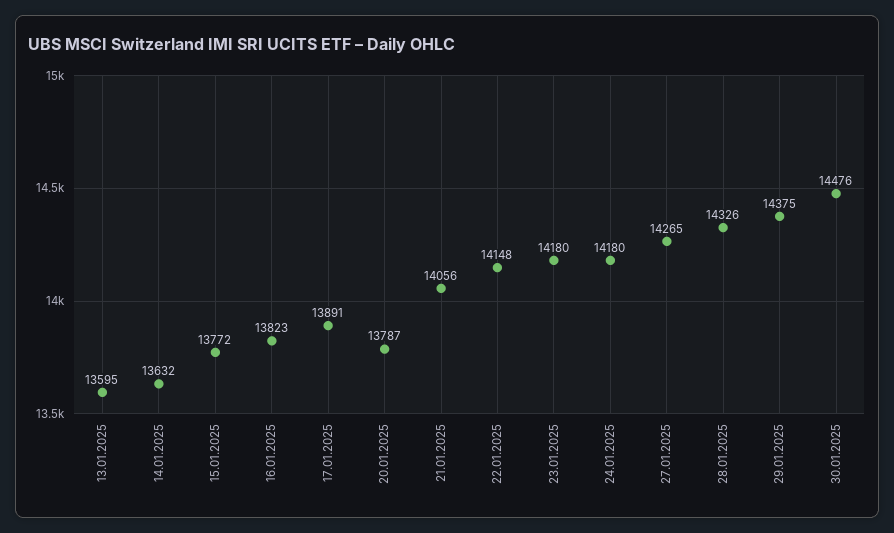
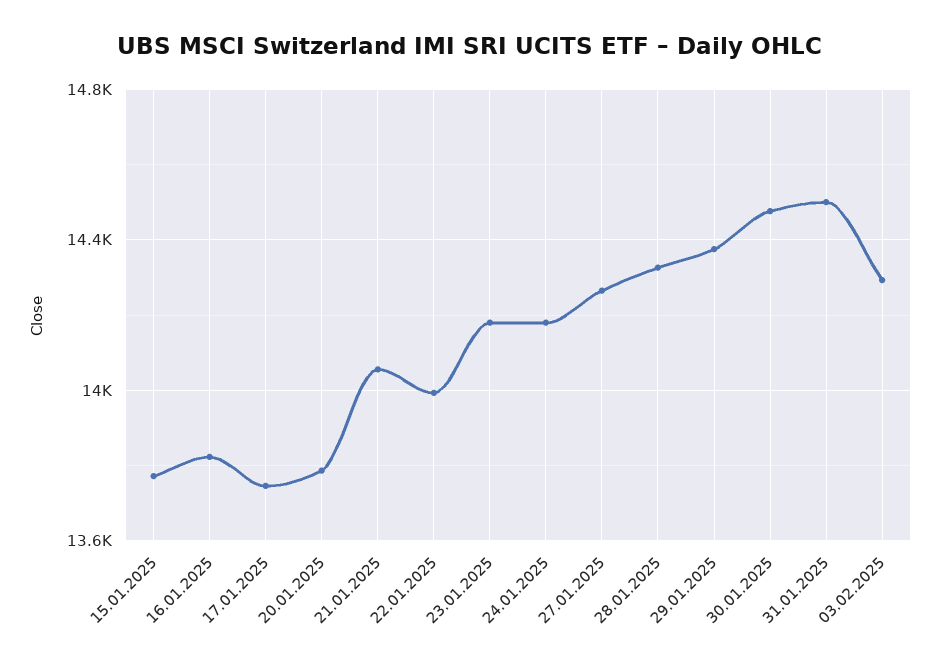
13.01.2025: 13595 -> none
14.01.2025: 13632 -> none
17.01.2025: 13891 -> 13750
22.01.2025: 14148 -> 14000
31.01.2025: none -> 14500
03.02.2025: none -> 14300

